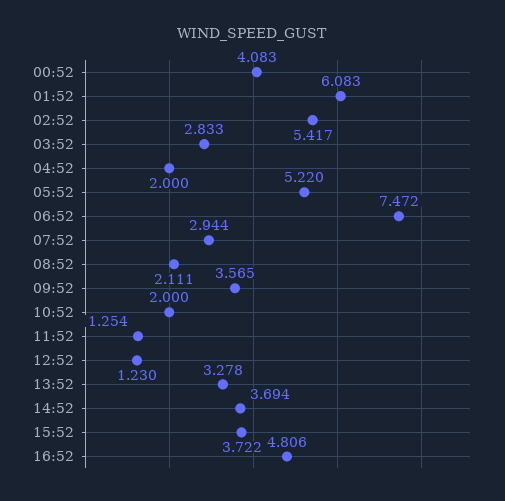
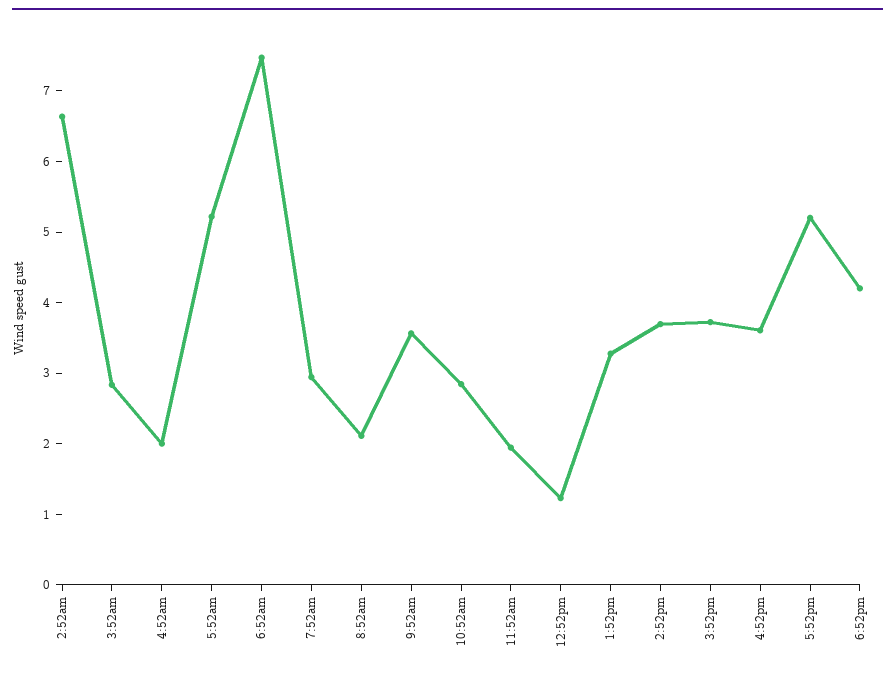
00:52: 4.083 -> none
01:52: 6.083 -> none
02:52: 5.417 -> 6.6
10:52: 2 -> 2.8
11:52: 1.254 -> 2
16:52: 4.806 -> 3.6
5:52pm: none -> 5.2
6:52pm: none -> 4.2

